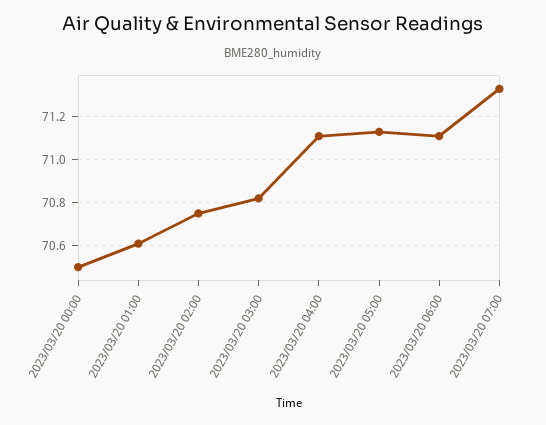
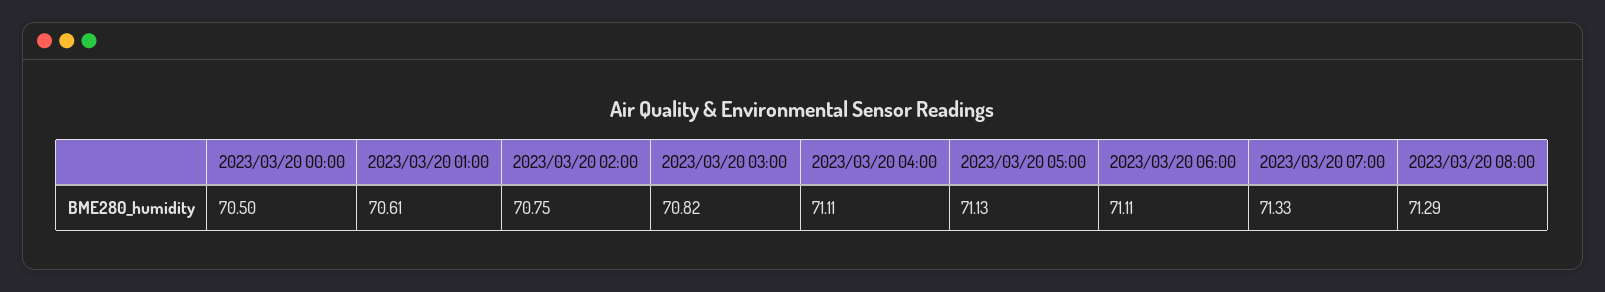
2023/03/20 08:00: none -> 71.29

